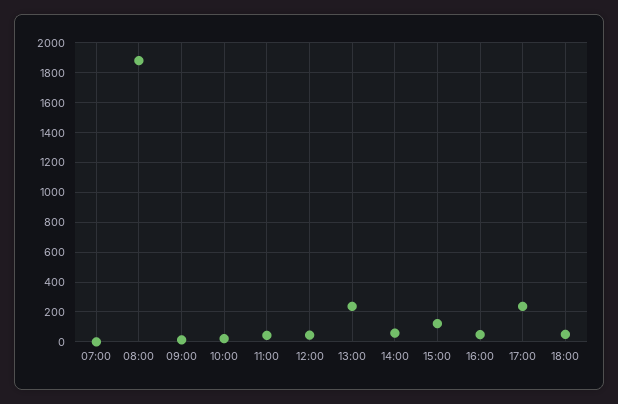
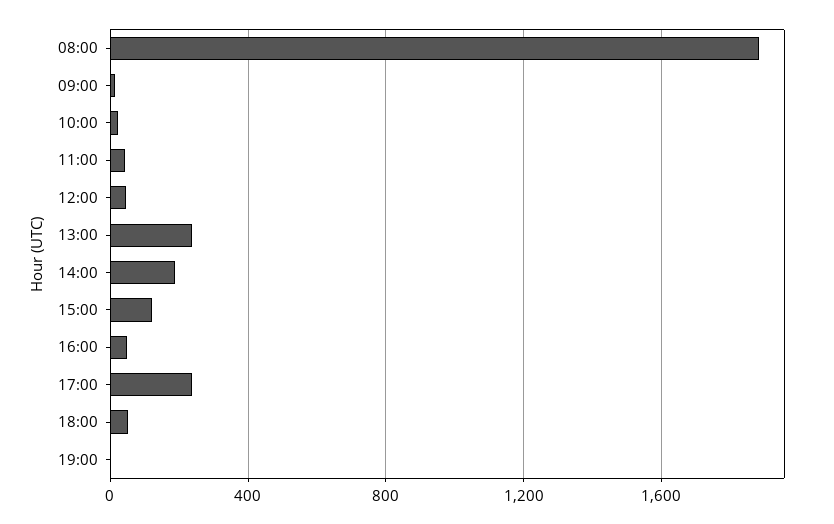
07:00: 0 -> none
14:00: 50 -> 200
19:00: none -> 0

